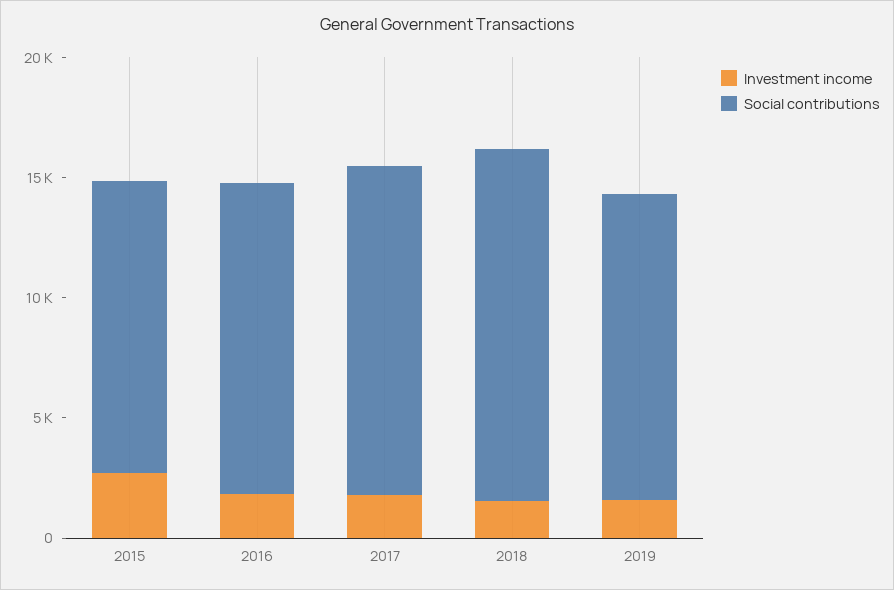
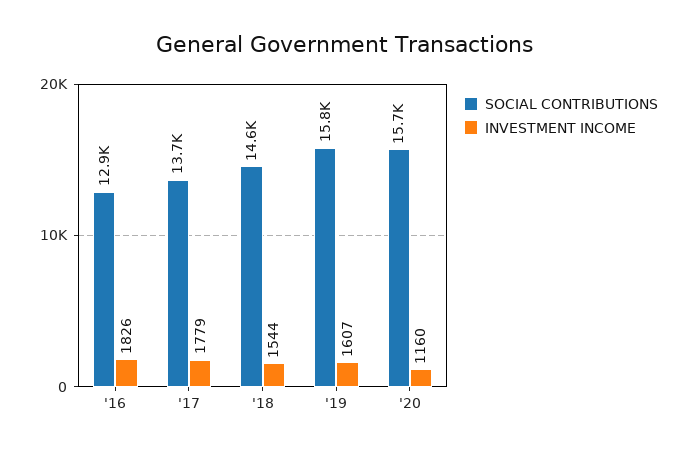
Investment income, 2015: 3000 -> none
Social contributions, 2015: 12000 -> none
Social contributions, 2019: 13000 -> 15800
Social contributions, '20: none -> 15700
Investment income, '20: none -> 1160

